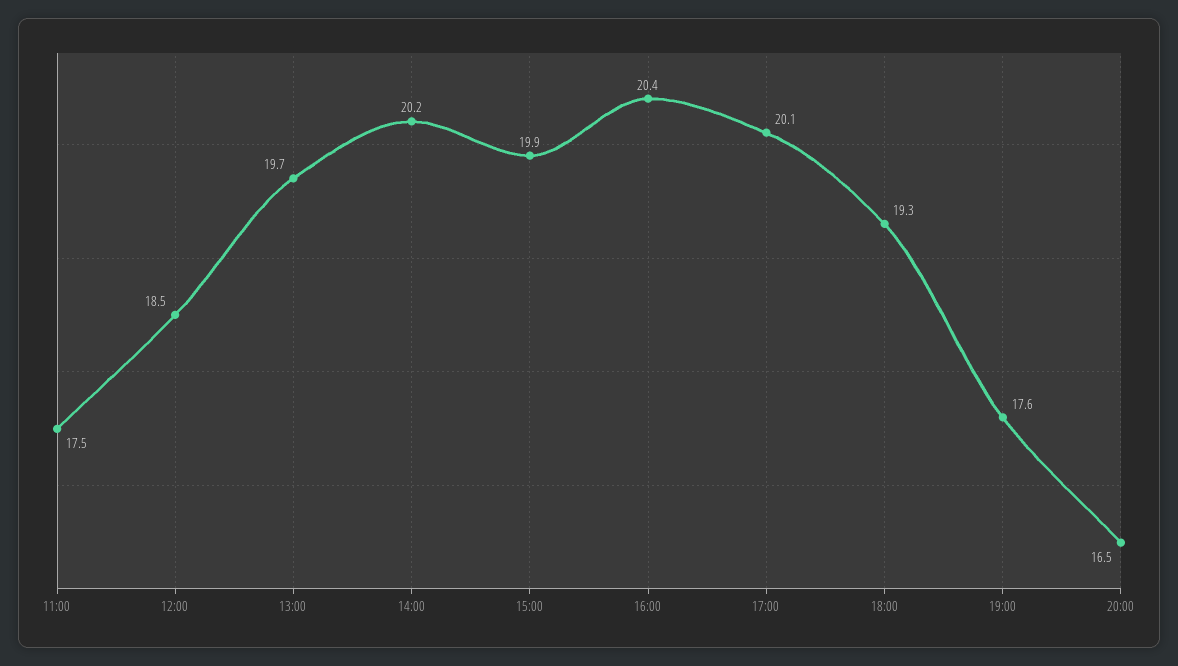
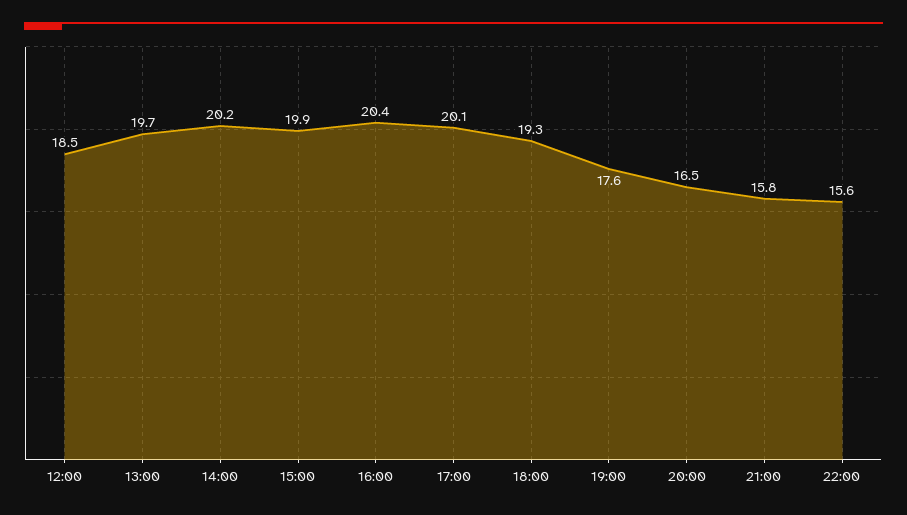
11:00: 17.5 -> none
21:00: none -> 15.8
22:00: none -> 15.6

